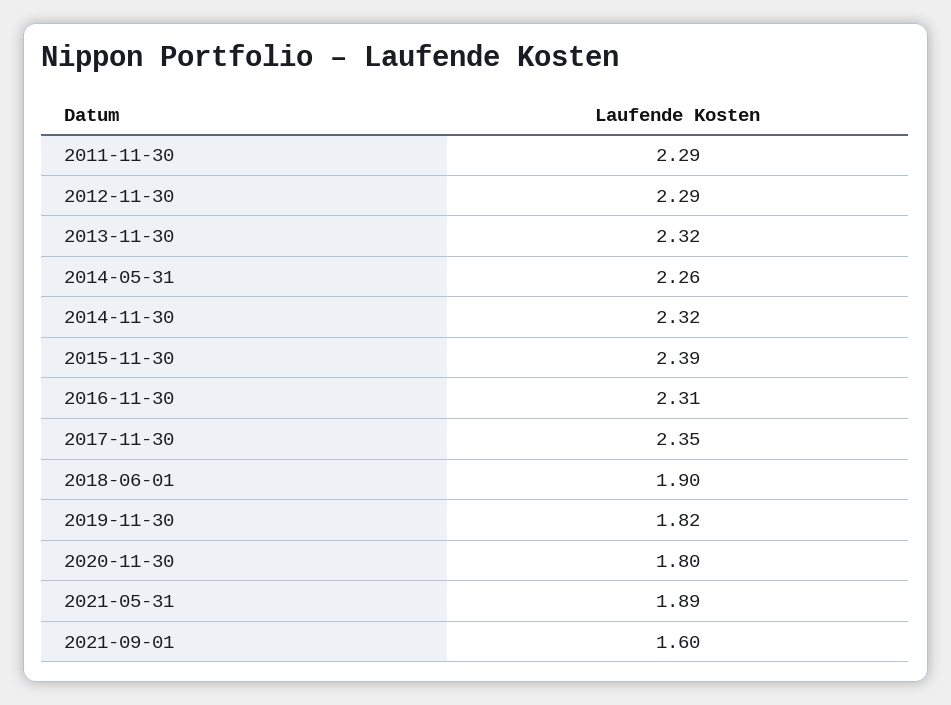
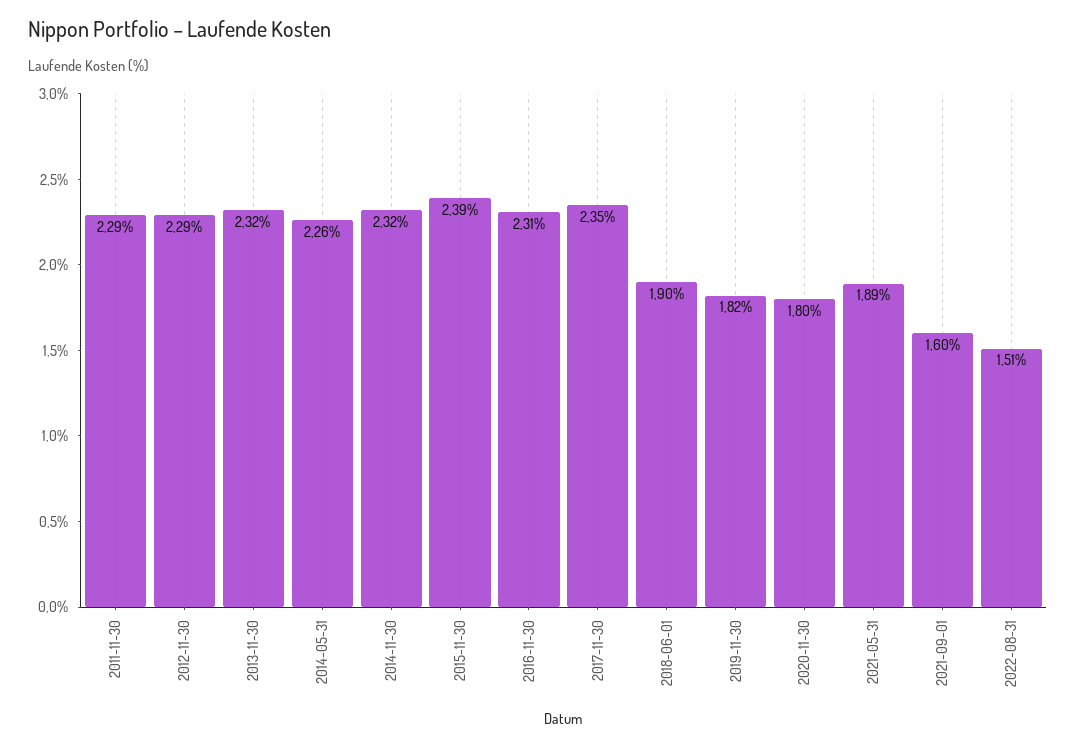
2022-08-31: none -> 1.51

